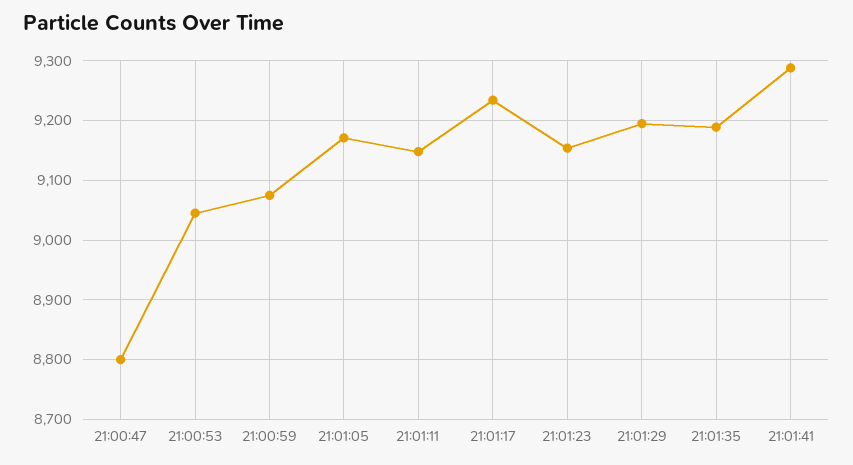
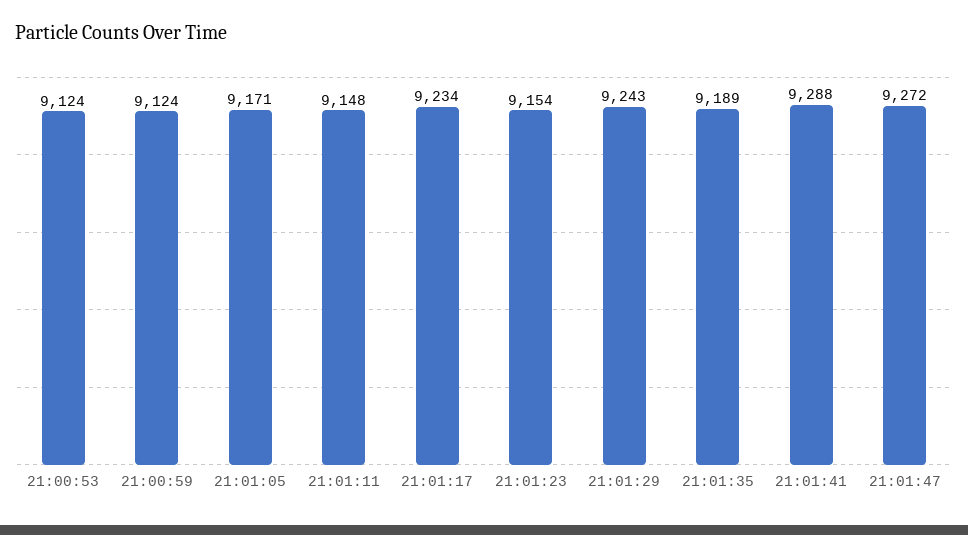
21:00:47: 8800 -> none
21:00:53: 9040 -> 9124
21:00:59: 9080 -> 9124
21:01:29: 9200 -> 9243
21:01:47: none -> 9272

